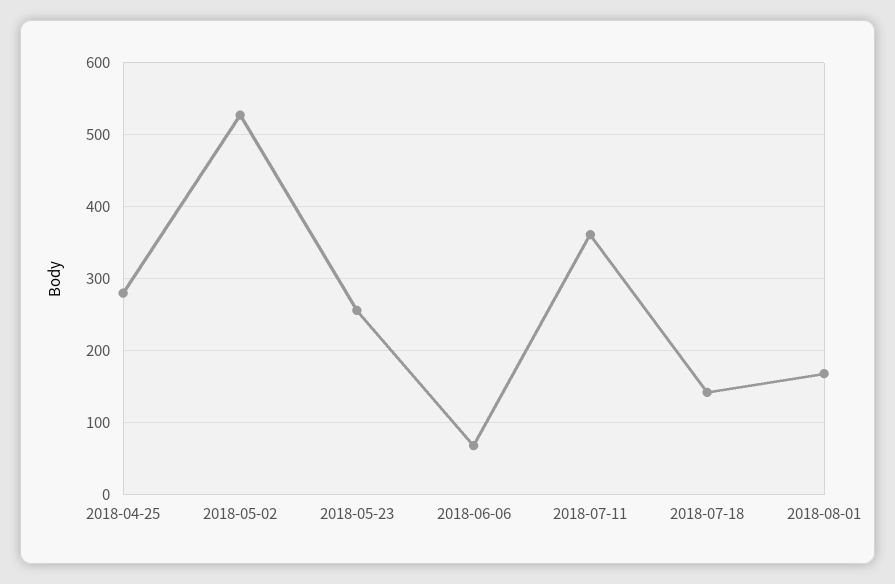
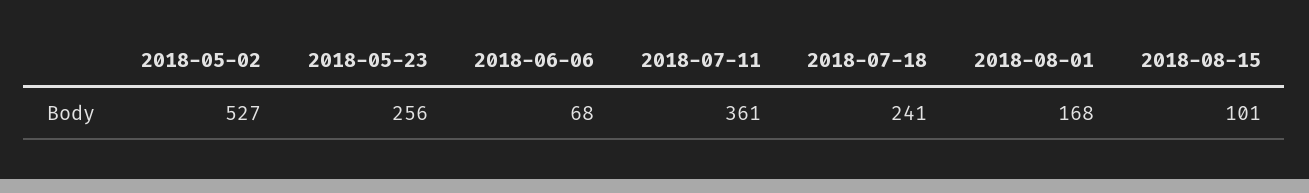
2018-04-25: 280 -> none
2018-07-18: 140 -> 241
2018-08-15: none -> 101

